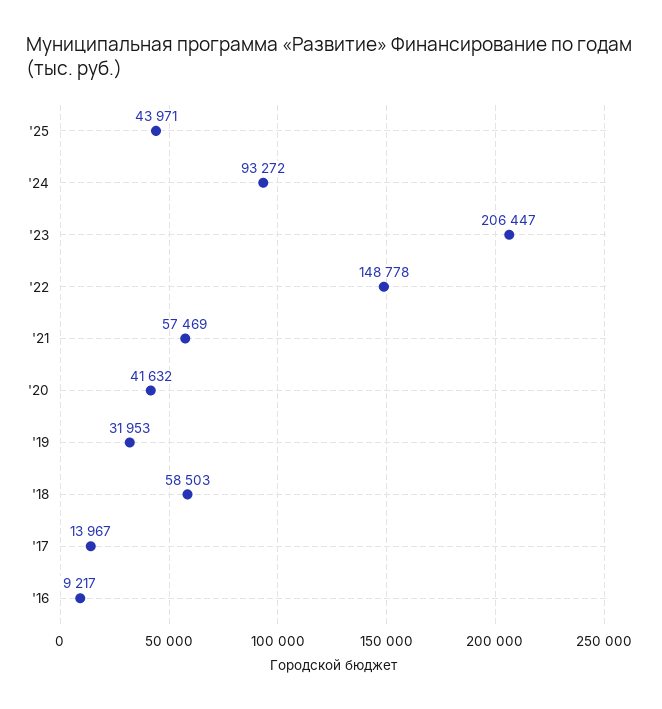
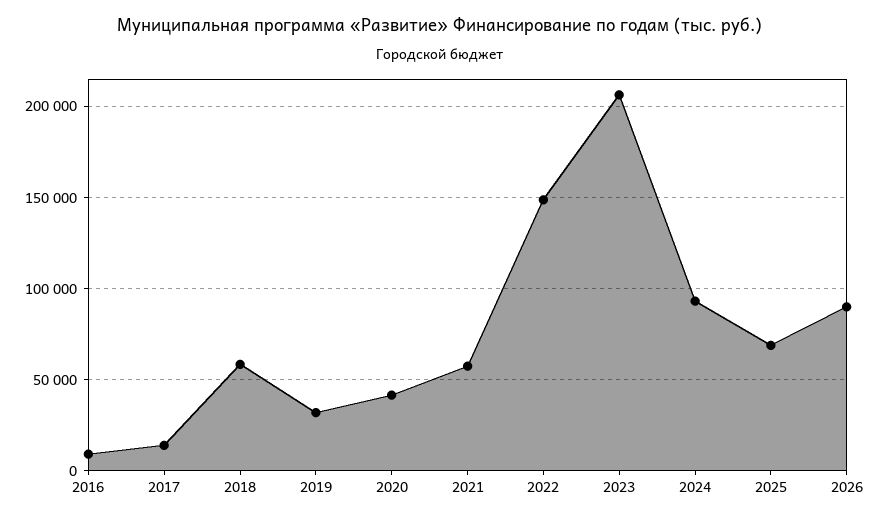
'25: 43971 -> 70000
2026: none -> 90000

